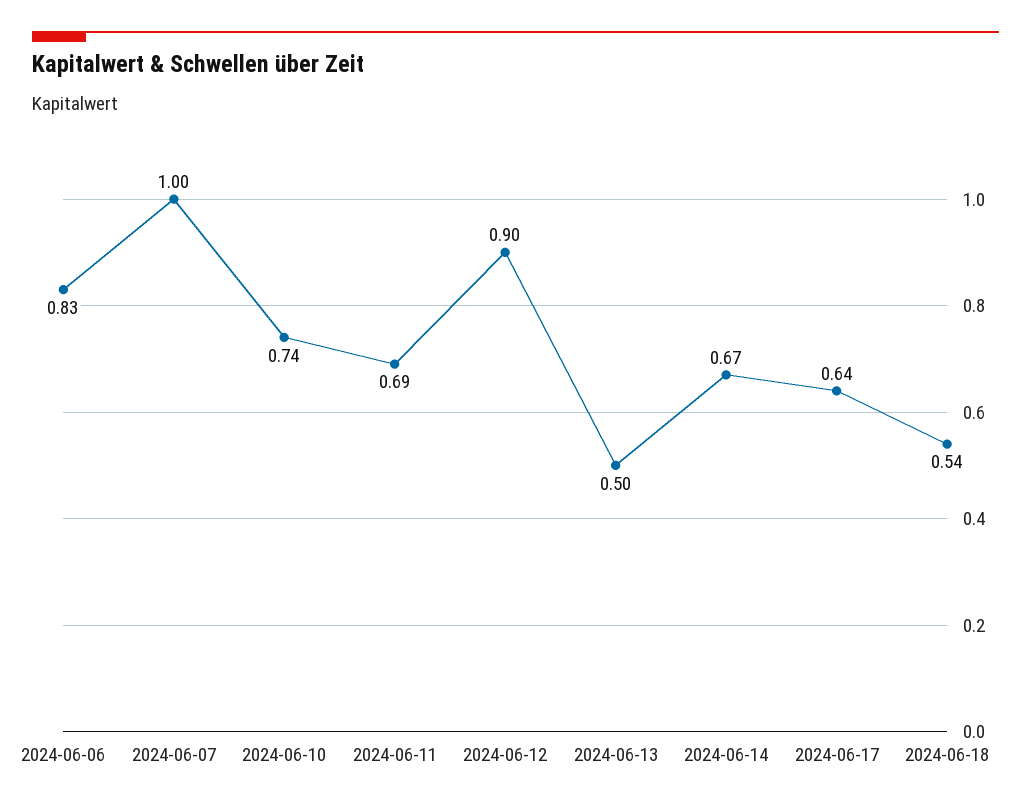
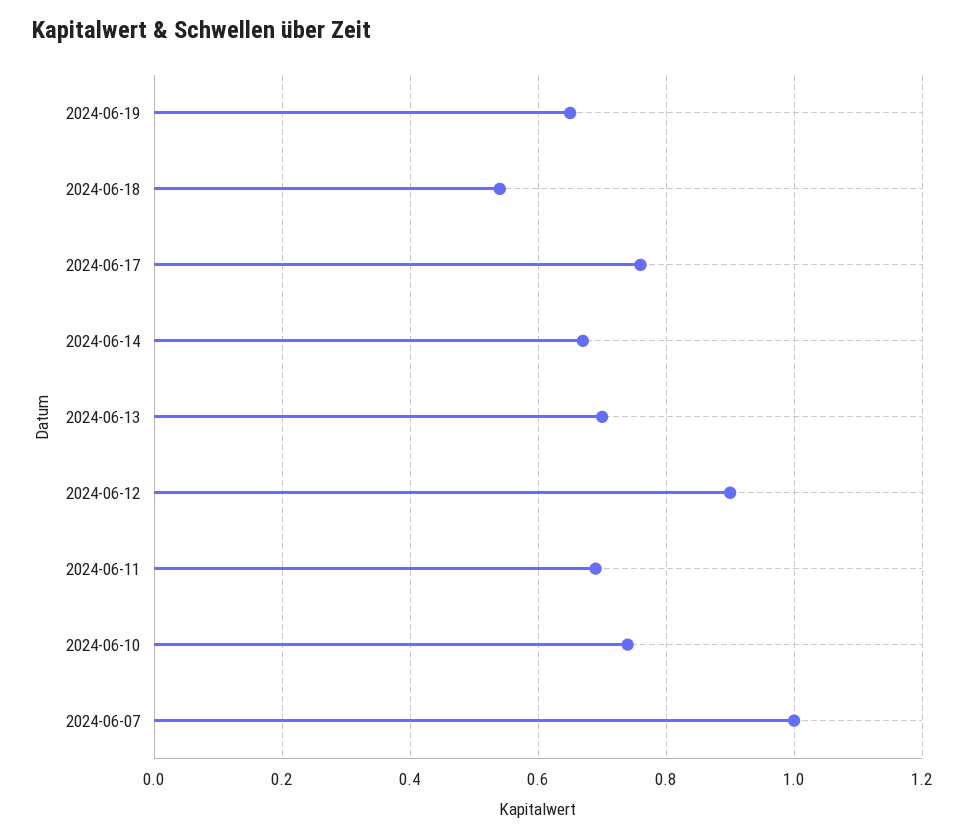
2024-06-06: 0.83 -> none
2024-06-13: 0.5 -> 0.7
2024-06-17: 0.64 -> 0.75
2024-06-19: none -> 0.65

